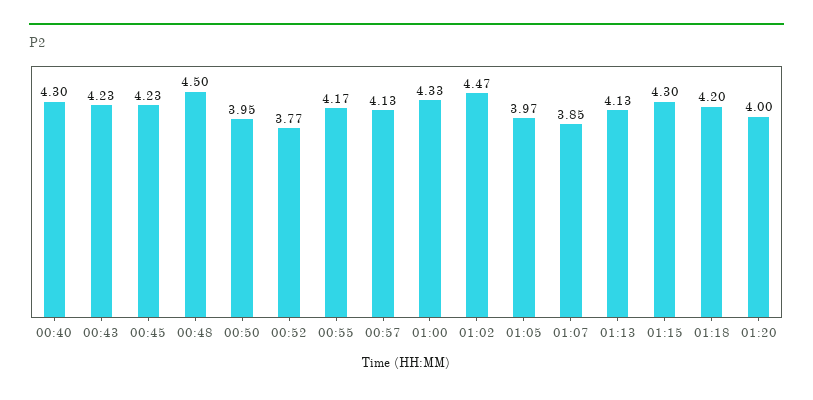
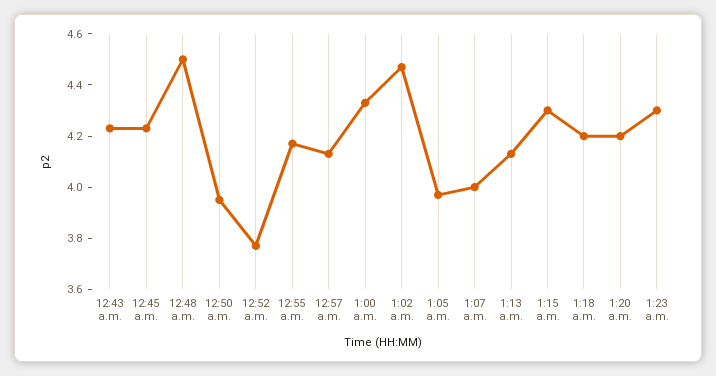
00:40: 4.3 -> none
01:07: 3.85 -> 4
01:20: 4 -> 4.2
1:23 a.m.: none -> 4.3

